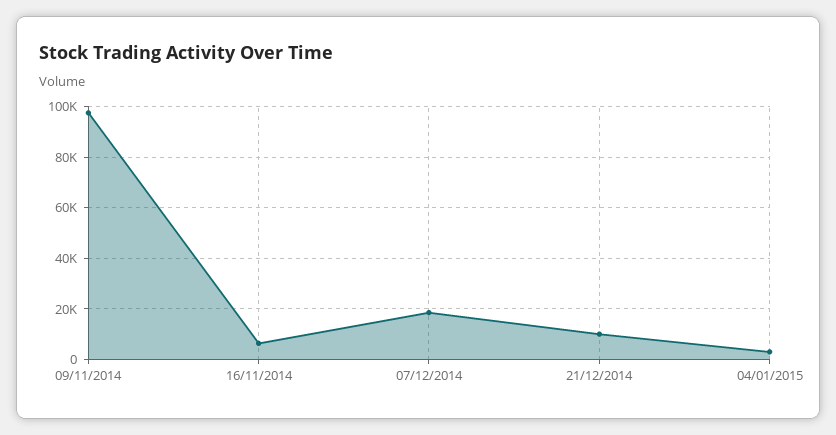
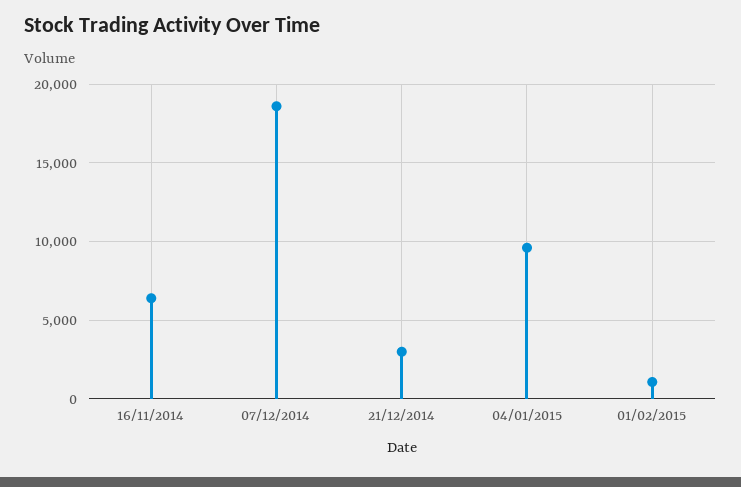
09/11/2014: 97500 -> none
21/12/2014: 10000 -> 3000
04/01/2015: 2500 -> 9500
01/02/2015: none -> 1000

